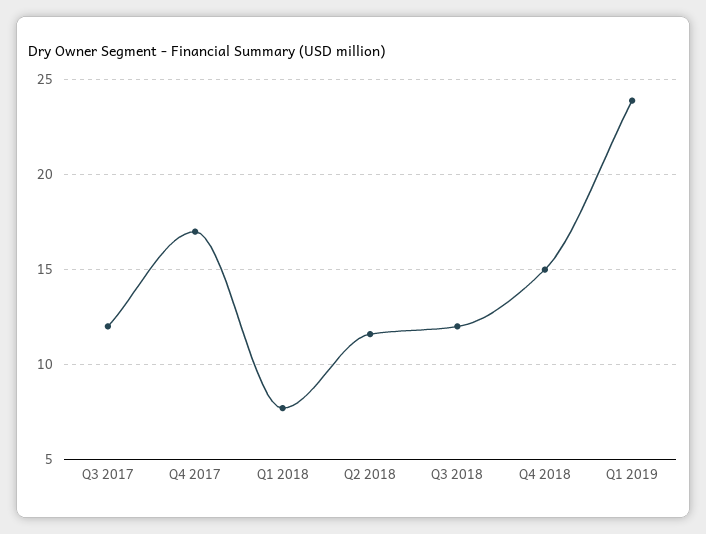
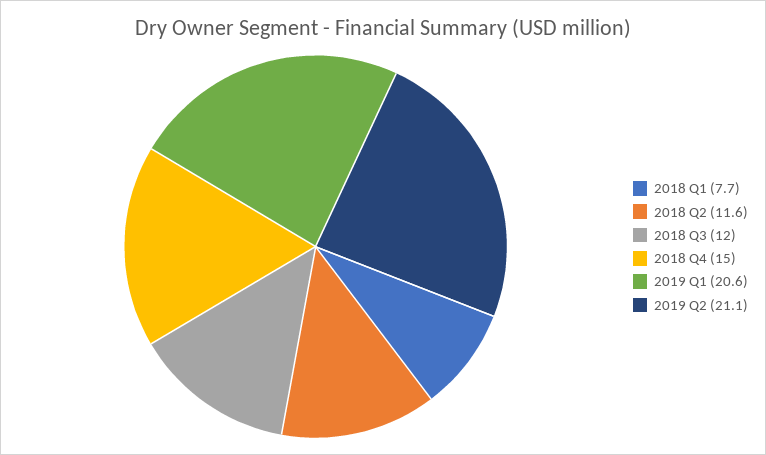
Q3 2017: 12 -> none
Q4 2017: 17 -> none
Q1 2019: 24 -> 20.6
2019 Q2: none -> 21.1

